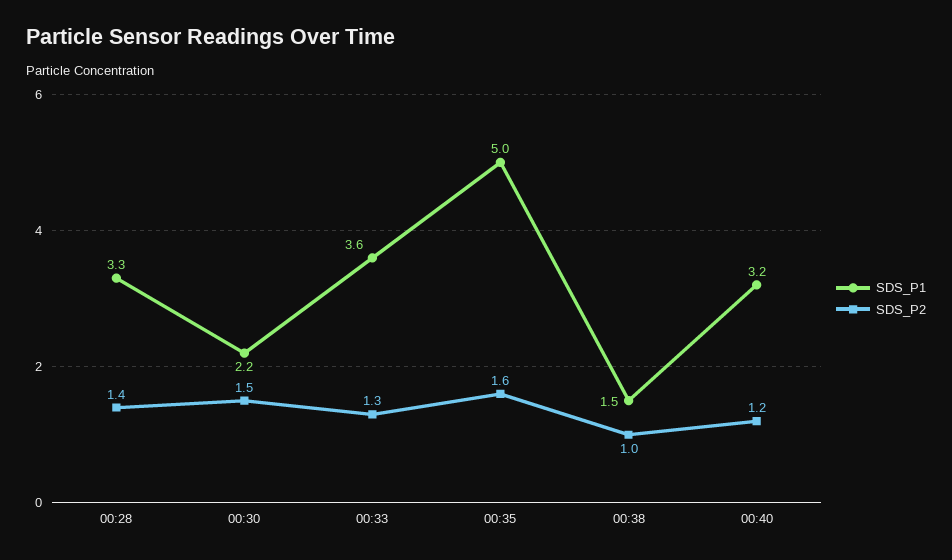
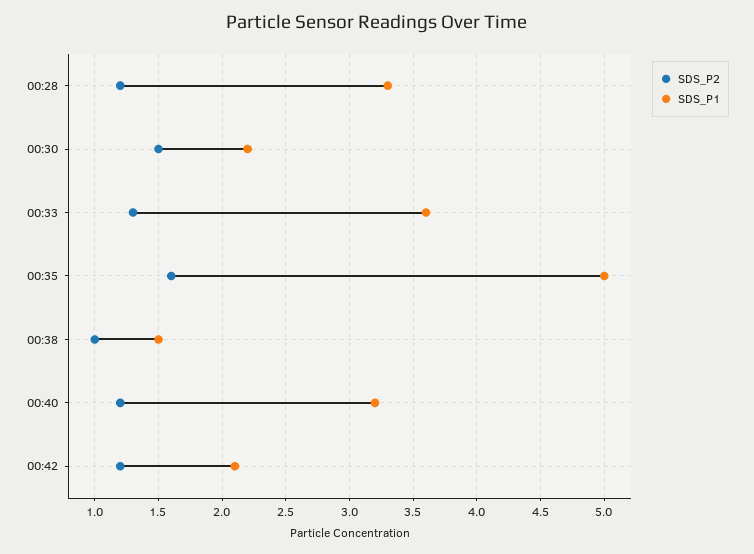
SDS_P2, 00:28: 1.4 -> 1.2
SDS_P2, 00:42: none -> 1.2
SDS_P1, 00:42: none -> 2.1

